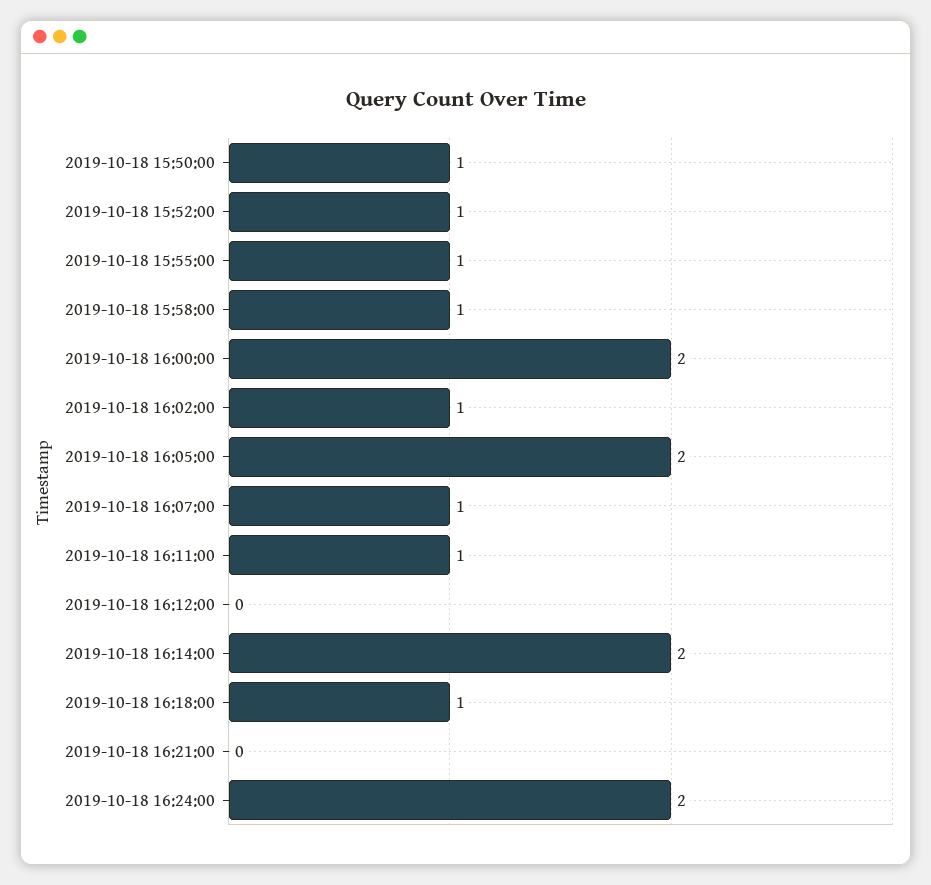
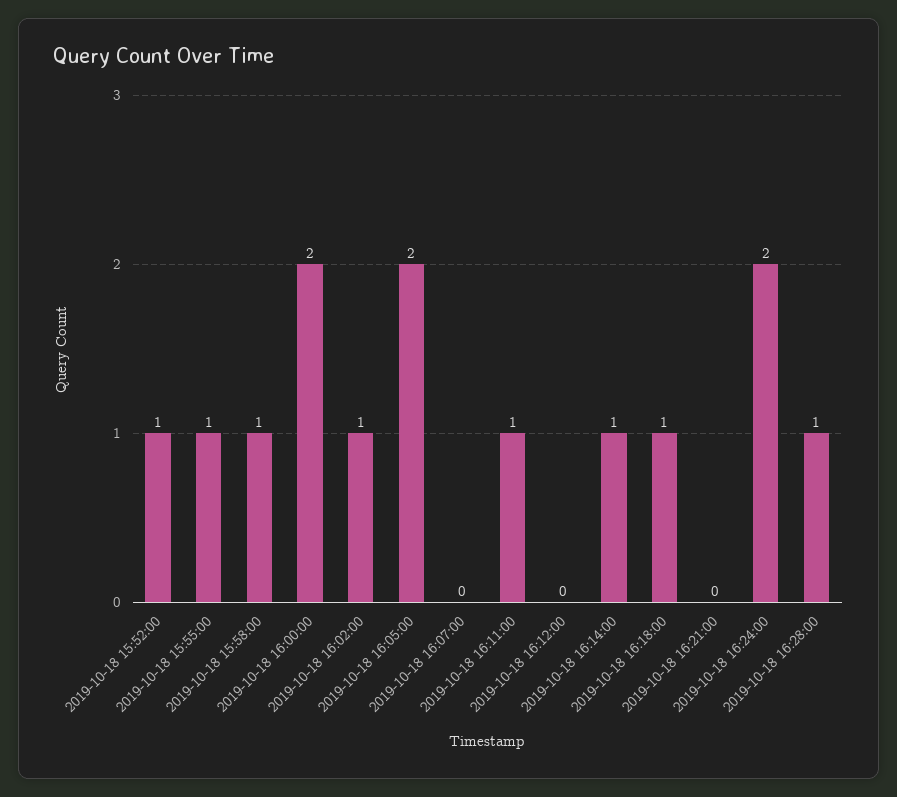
2019-10-18 15:50:00: 1 -> none
2019-10-18 16:07:00: 1 -> 0
2019-10-18 16:14:00: 2 -> 1
2019-10-18 16:28:00: none -> 1

